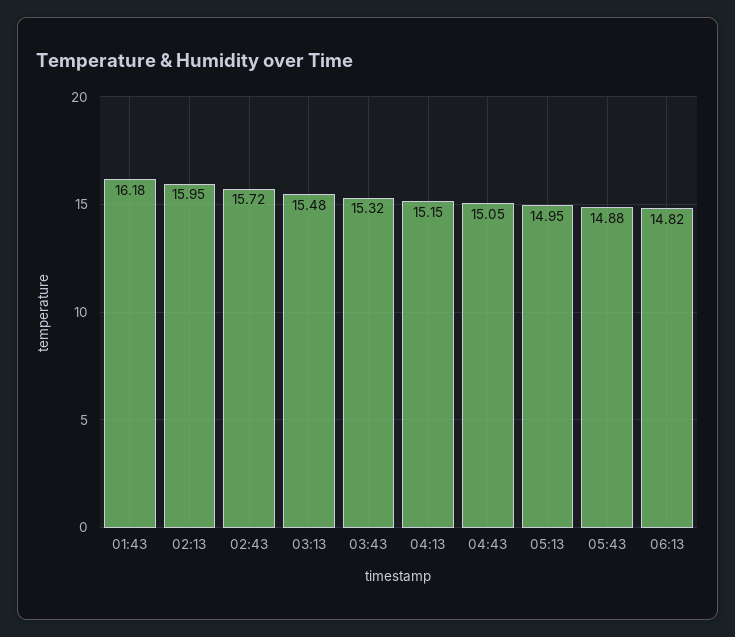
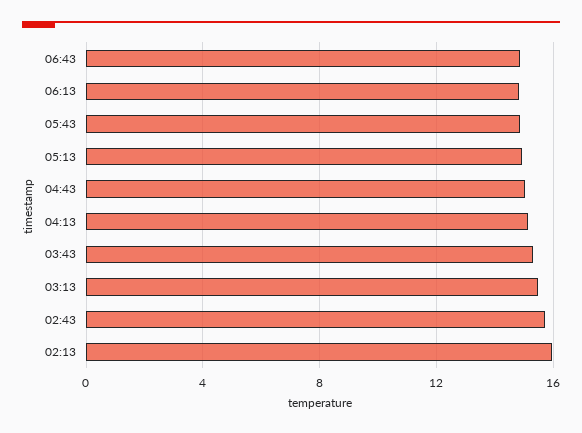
01:43: 16.18 -> none
06:43: none -> 15

